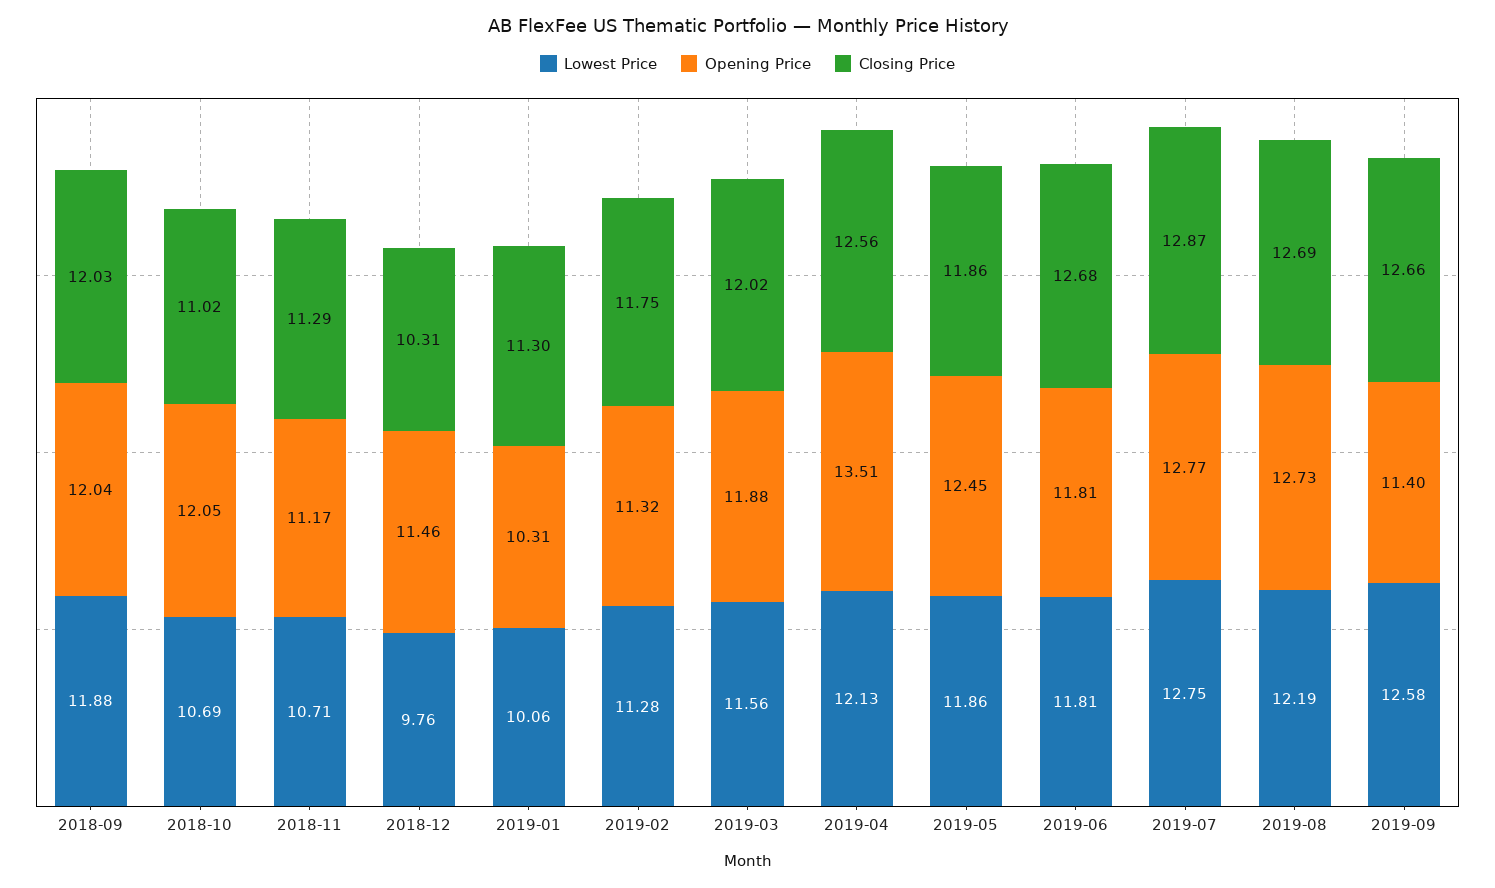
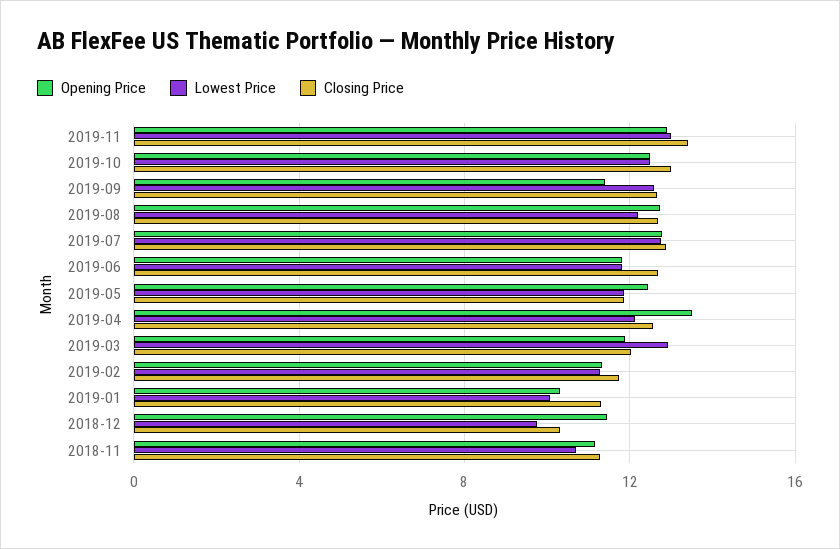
Lowest Price, 2018-09: 11.88 -> none
Opening Price, 2018-09: 12.04 -> none
Closing Price, 2018-09: 12.03 -> none
Lowest Price, 2018-10: 10.69 -> none
Opening Price, 2018-10: 12.05 -> none
Closing Price, 2018-10: 11.02 -> none
Lowest Price, 2019-03: 11.56 -> 13
Opening Price, 2019-11: none -> 13
Lowest Price, 2019-11: none -> 13
Closing Price, 2019-11: none -> 13.5
Opening Price, 2019-10: none -> 12.5
Lowest Price, 2019-10: none -> 12.5
Closing Price, 2019-10: none -> 13

